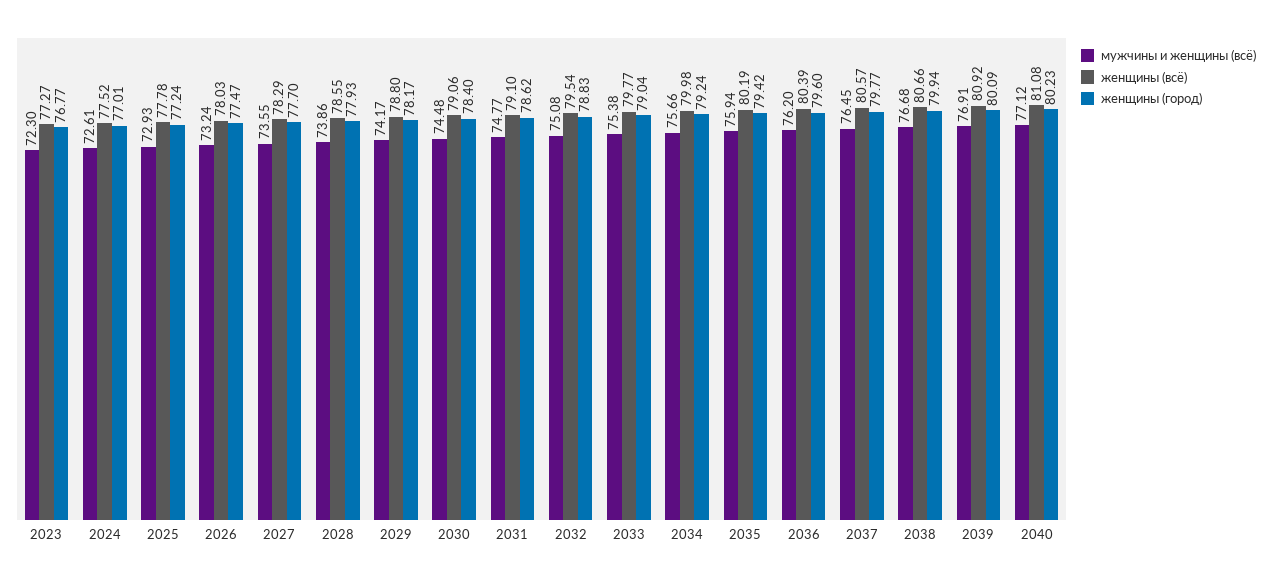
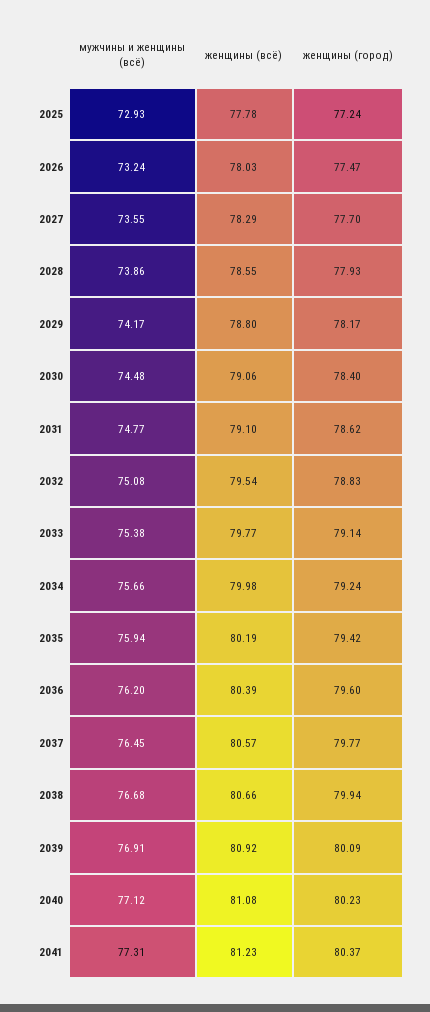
мужчины и женщины (всё), 2023: 72.3 -> none
женщины (всё), 2023: 77.27 -> none
женщины (город), 2023: 76.77 -> none
мужчины и женщины (всё), 2024: 72.61 -> none
женщины (всё), 2024: 77.52 -> none
женщины (город), 2024: 77.01 -> none
женщины (город), 2033: 79.04 -> 79.14
мужчины и женщины (всё), 2041: none -> 77.31
женщины (всё), 2041: none -> 81.23
женщины (город), 2041: none -> 80.37

